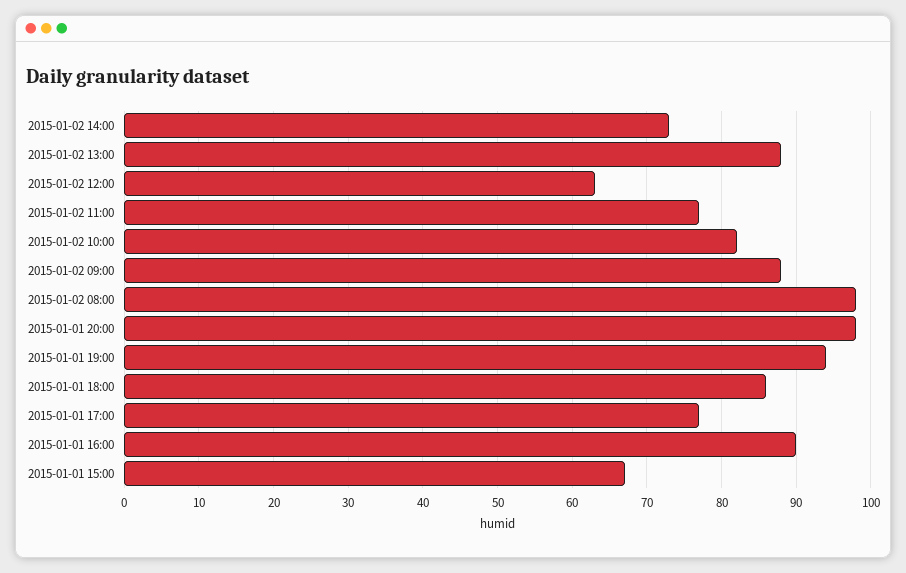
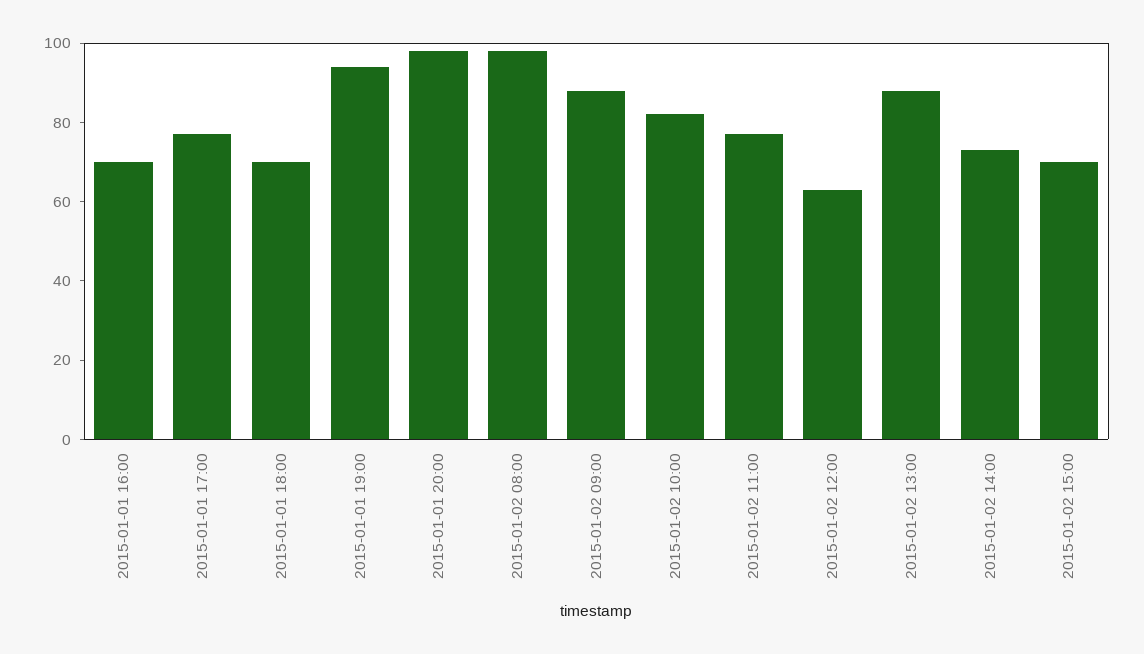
2015-01-01 18:00: 86 -> 70
2015-01-01 16:00: 90 -> 70
2015-01-01 15:00: 67 -> none
2015-01-02 15:00: none -> 70

